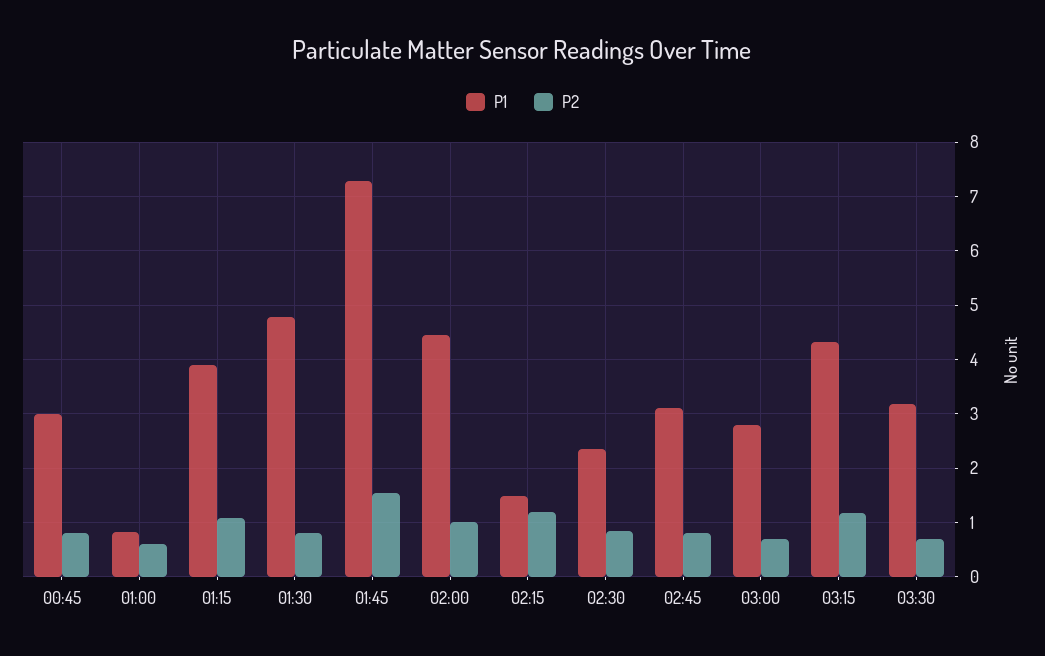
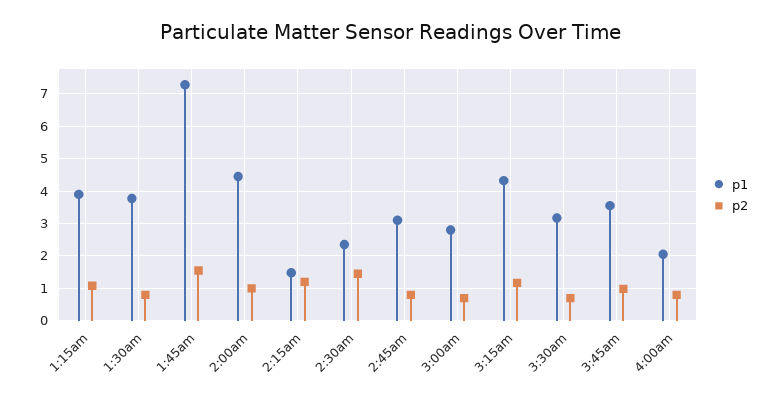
P1, 00:45: 3 -> none
P2, 00:45: 0.8 -> none
P1, 01:00: 0.8 -> none
P2, 01:00: 0.6 -> none
P1, 01:30: 4.8 -> 3.8
P2, 02:30: 0.8 -> 1.4
P1, 3:45am: none -> 3.6
P2, 3:45am: none -> 1
P1, 4:00am: none -> 2
P2, 4:00am: none -> 0.8

